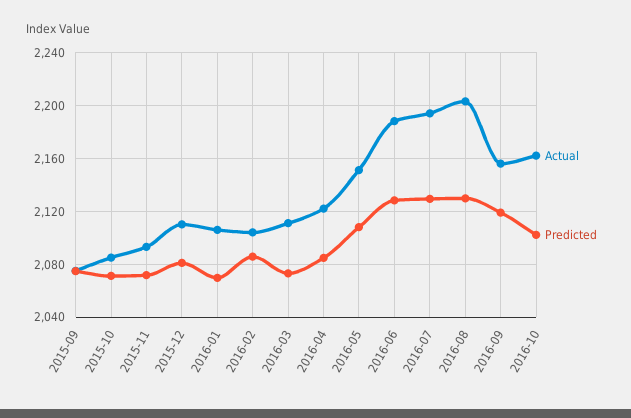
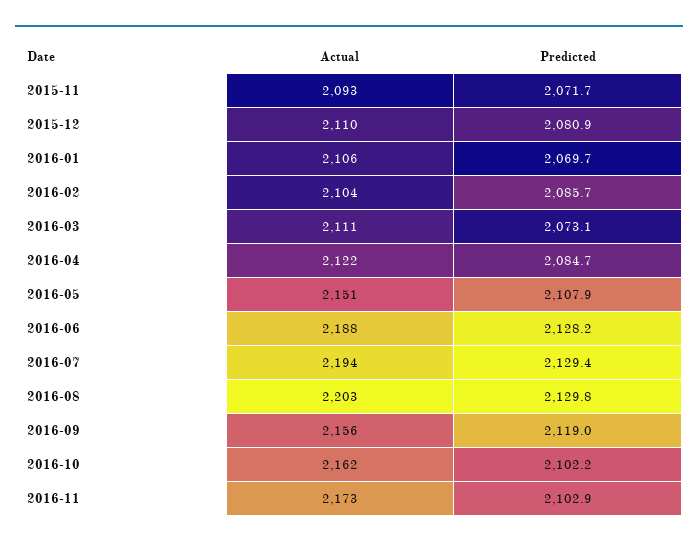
Actual, 2015-09: 2075 -> none
Predicted, 2015-09: 2075 -> none
Actual, 2015-10: 2085 -> none
Predicted, 2015-10: 2070 -> none
Actual, 2016-11: none -> 2173
Predicted, 2016-11: none -> 2102.9

